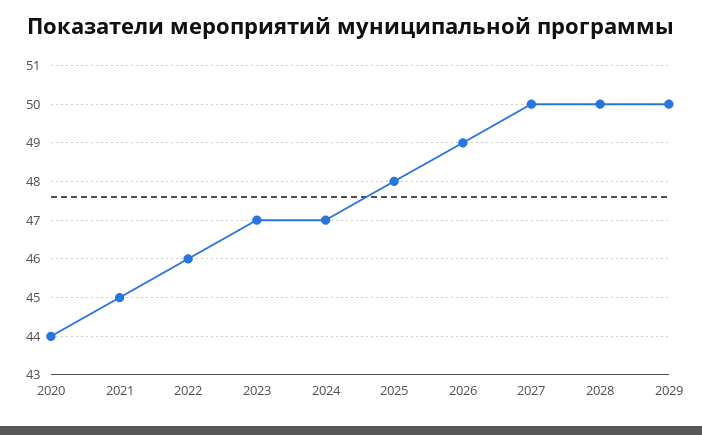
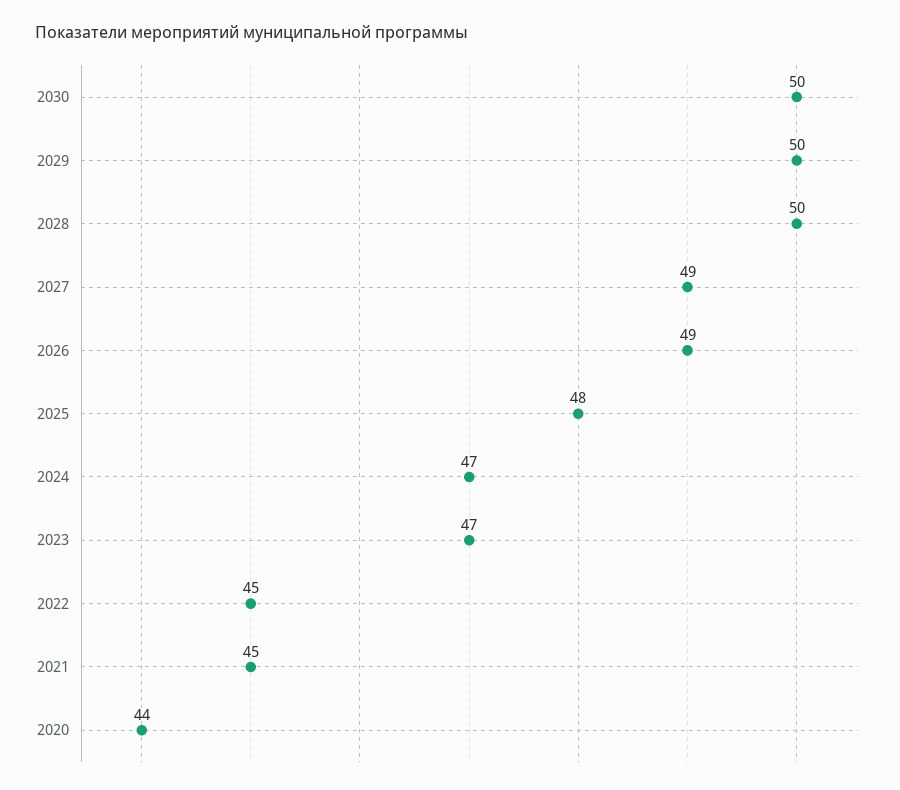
2022: 46 -> 45
2027: 50 -> 49
2030: none -> 50

